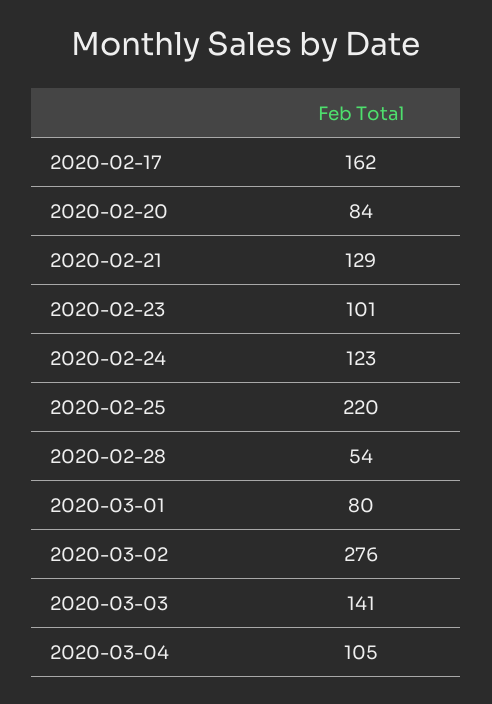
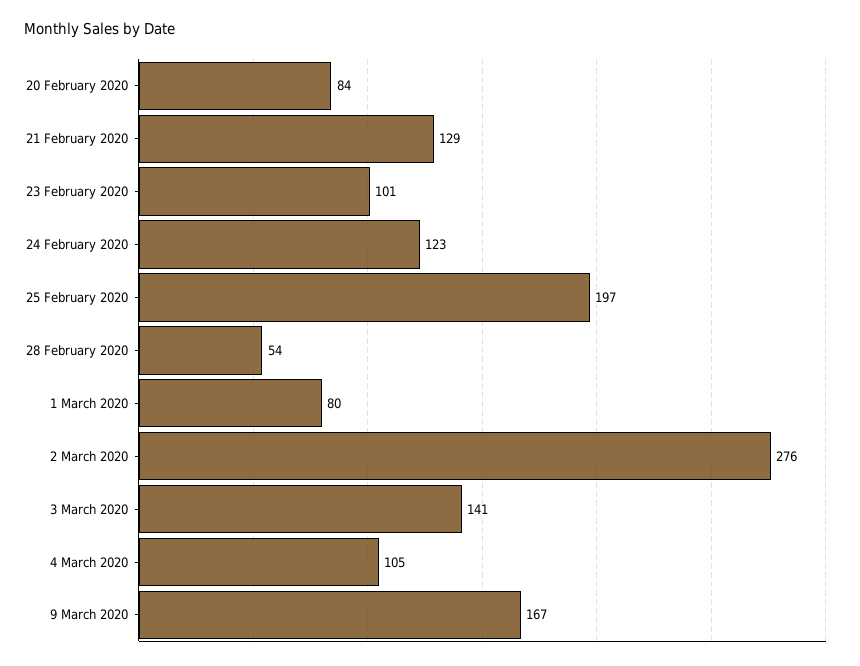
2020-02-17: 162 -> none
2020-02-25: 220 -> 197
9 March 2020: none -> 167

